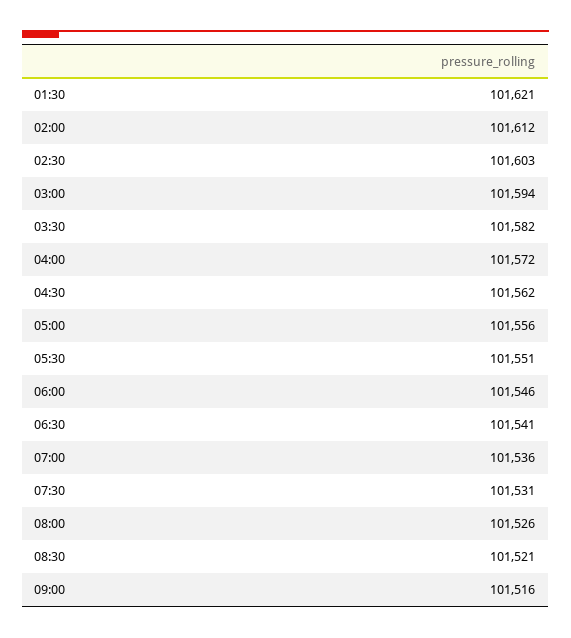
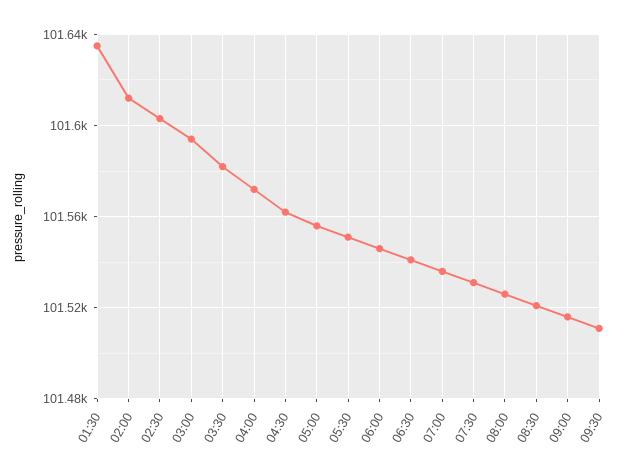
01:30: 101621 -> 101635
09:30: none -> 101510

